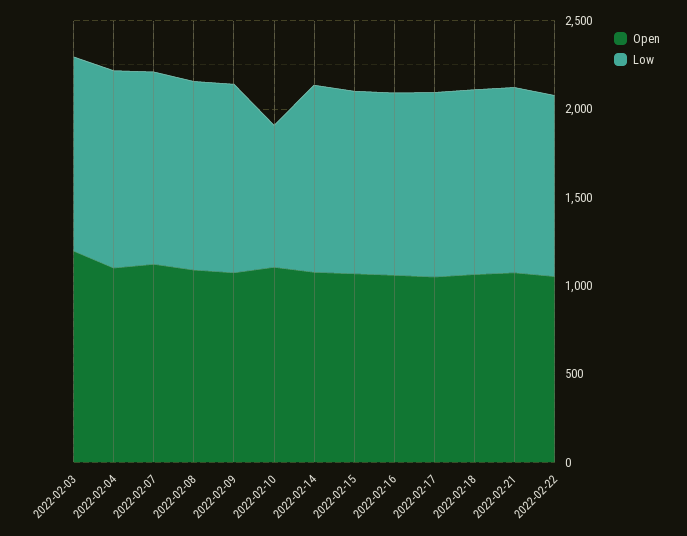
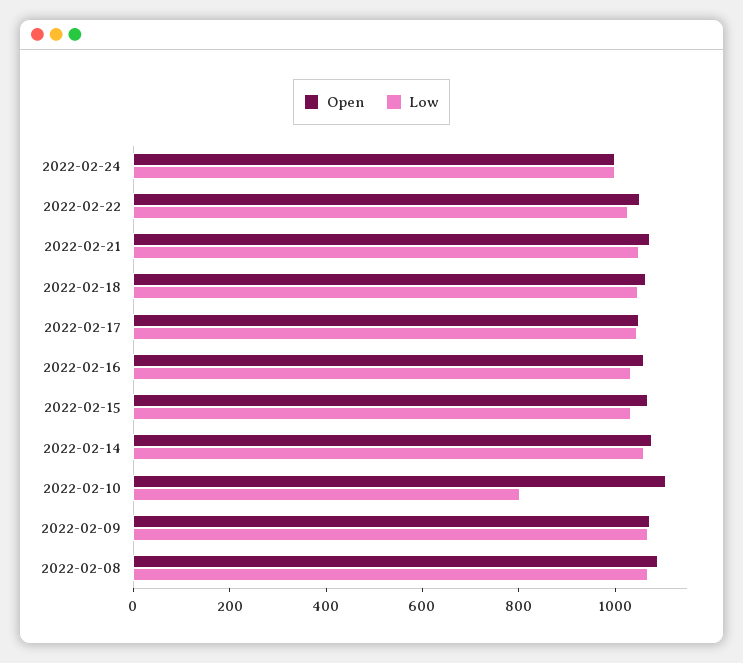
Open, 2022-02-03: 1200 -> none
Low, 2022-02-03: 1100 -> none
Open, 2022-02-04: 1100 -> none
Low, 2022-02-04: 1100 -> none
Open, 2022-02-07: 1100 -> none
Low, 2022-02-07: 1100 -> none
Open, 2022-02-24: none -> 1000
Low, 2022-02-24: none -> 1000

